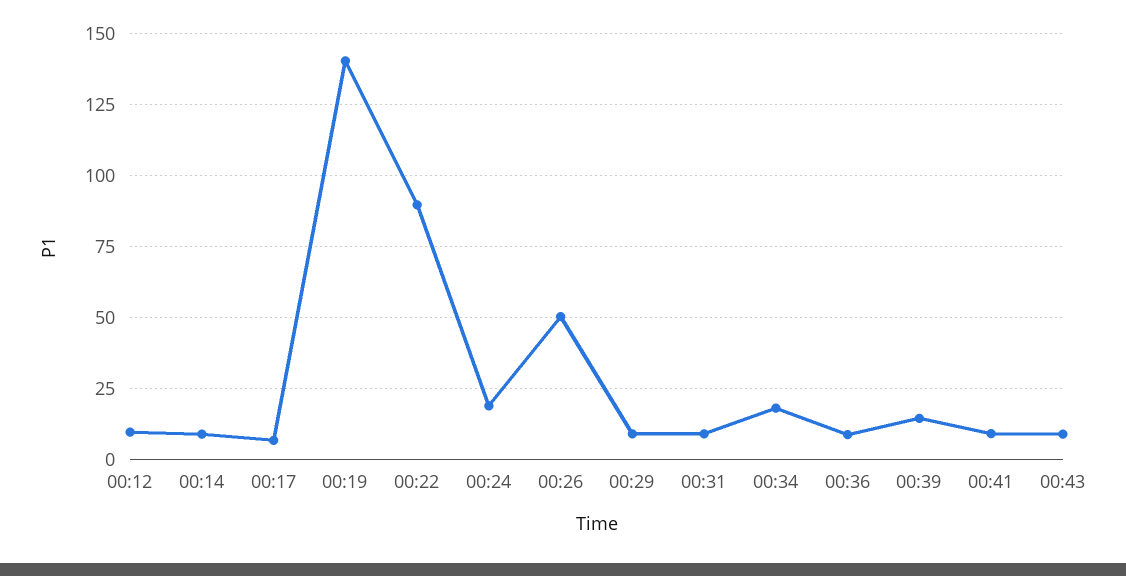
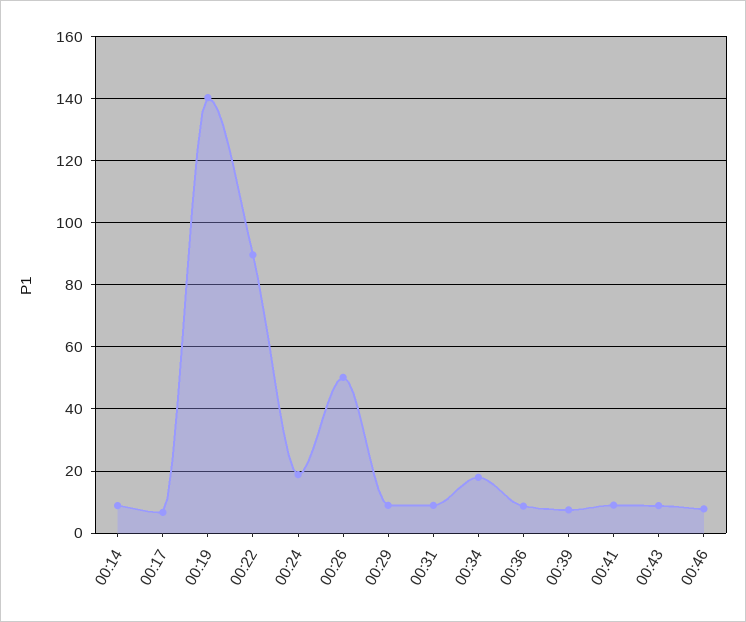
00:12: 10 -> none
00:39: 15 -> 8
00:46: none -> 8

